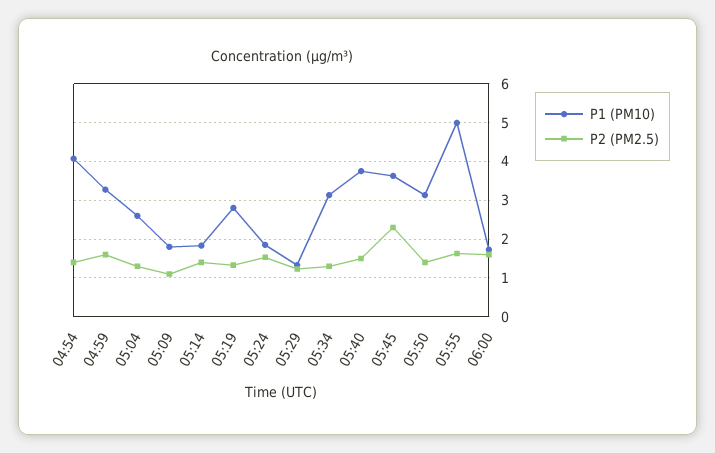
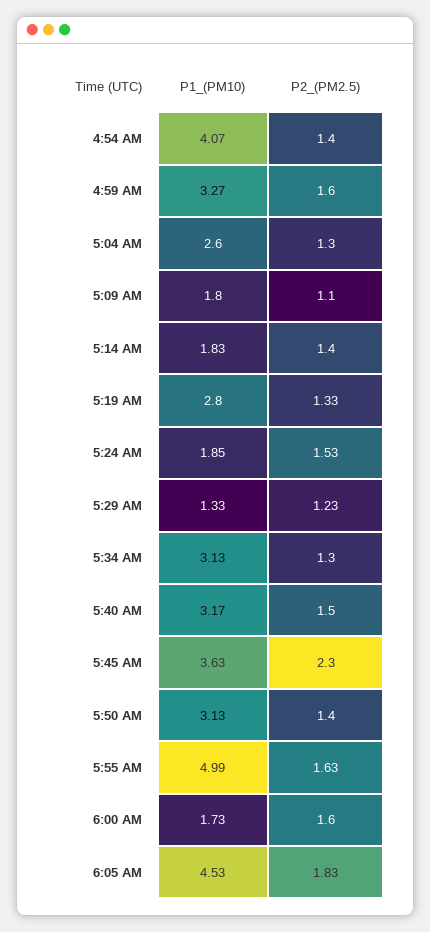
P1 (PM10), 05:40: 3.8 -> 3.17
P1 (PM10), 6:05 AM: none -> 4.53
P2 (PM2.5), 6:05 AM: none -> 1.83

